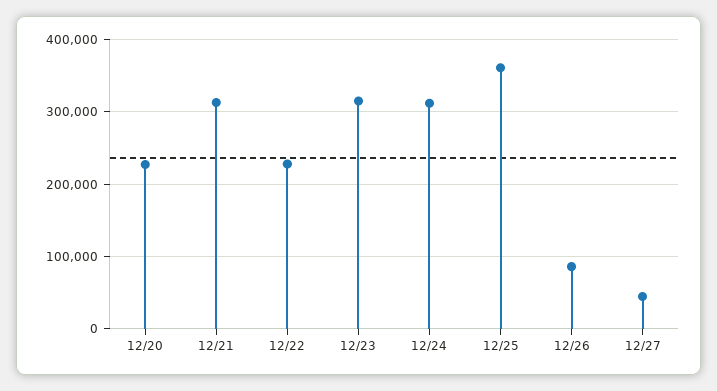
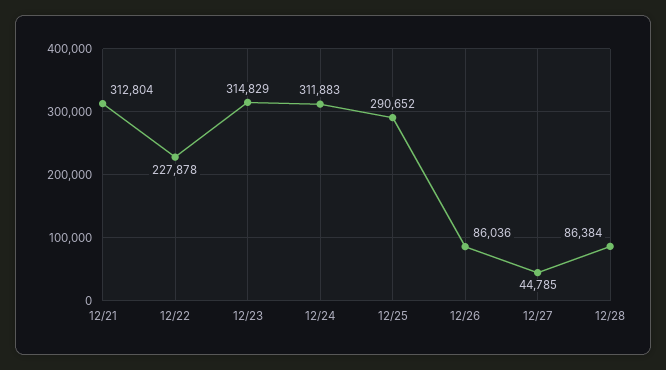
12/20: 230000 -> none
12/25: 360000 -> 290652
12/28: none -> 86384

